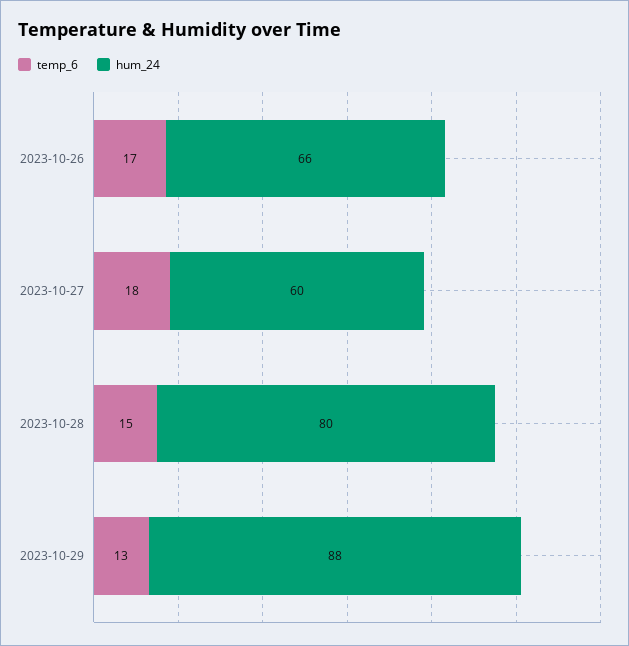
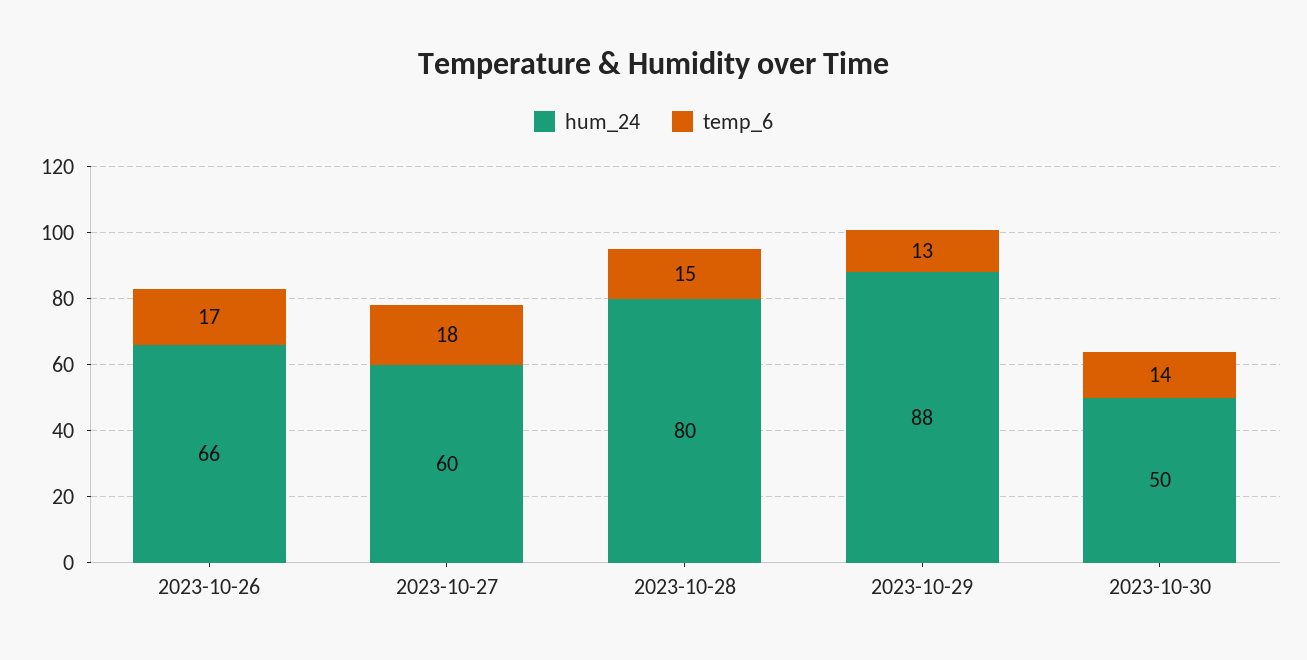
hum_24, 2023-10-30: none -> 50
temp_6, 2023-10-30: none -> 14

